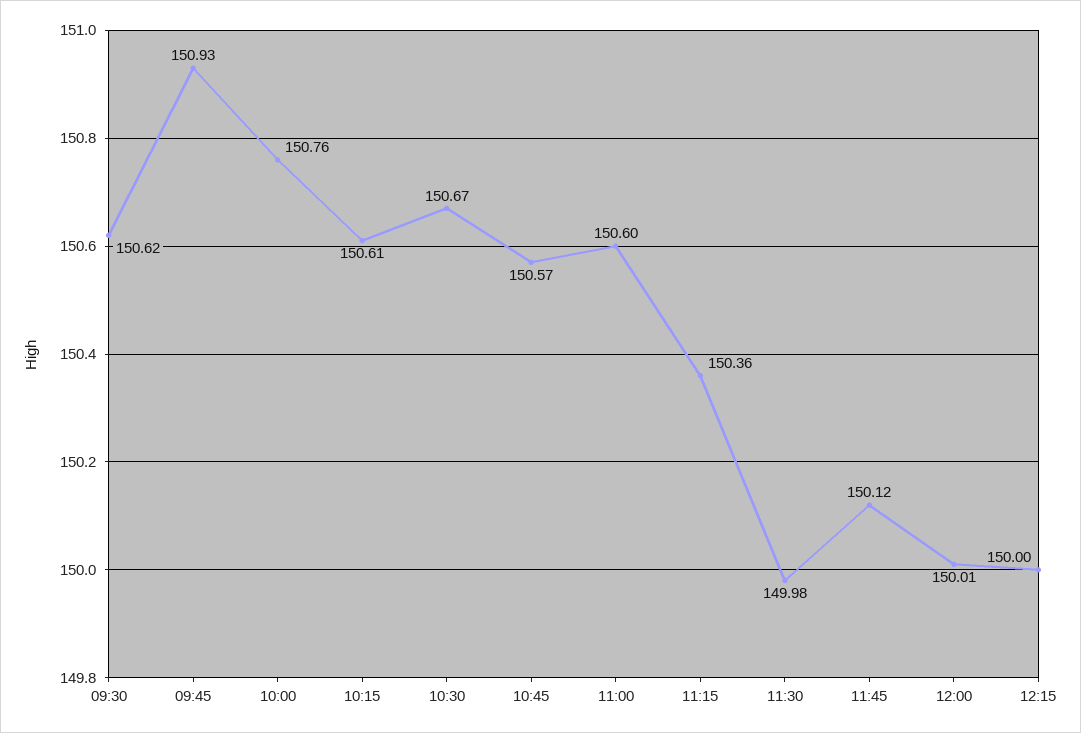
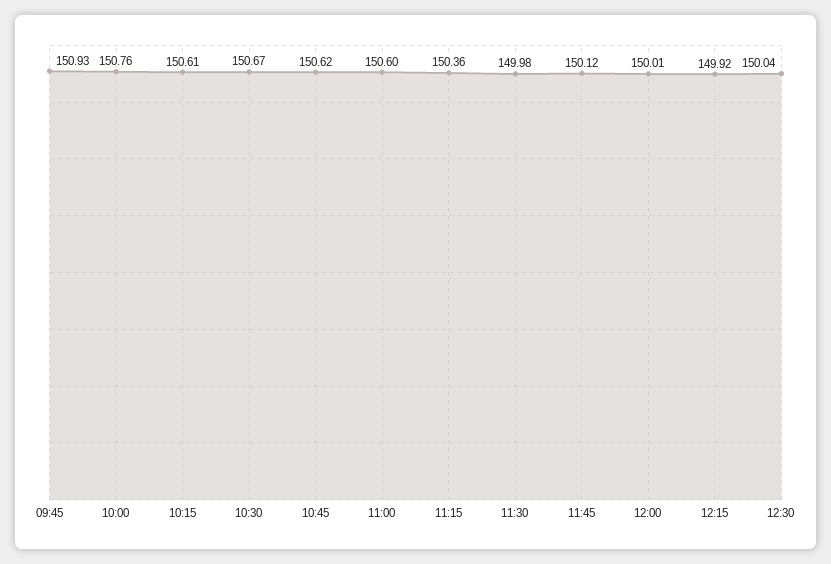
09:30: 150.62 -> none
10:45: 150.57 -> 150.62
12:15: 150 -> 149.92
12:30: none -> 150.04

